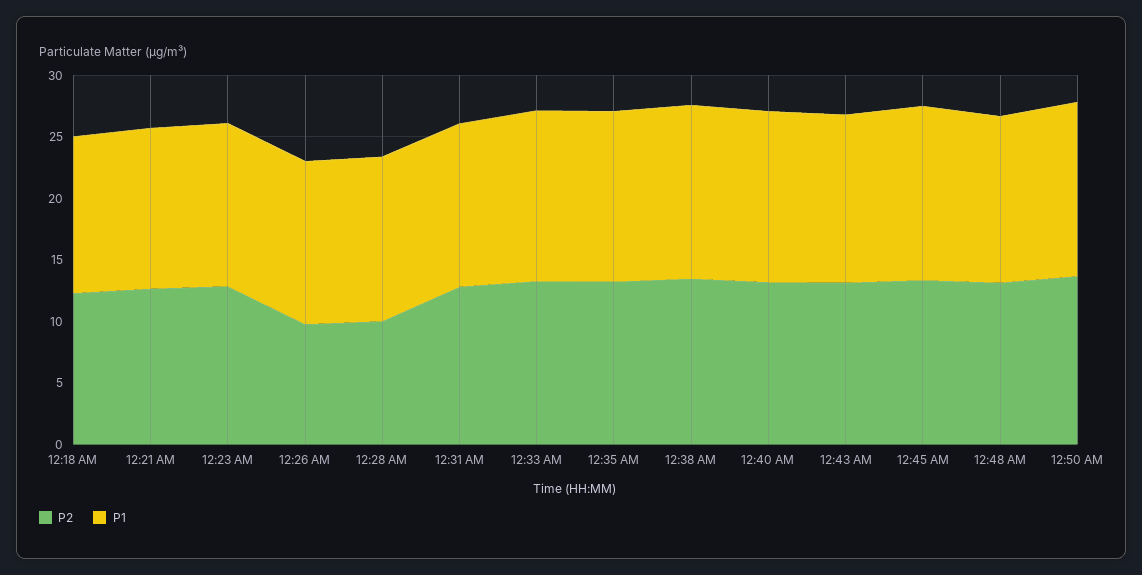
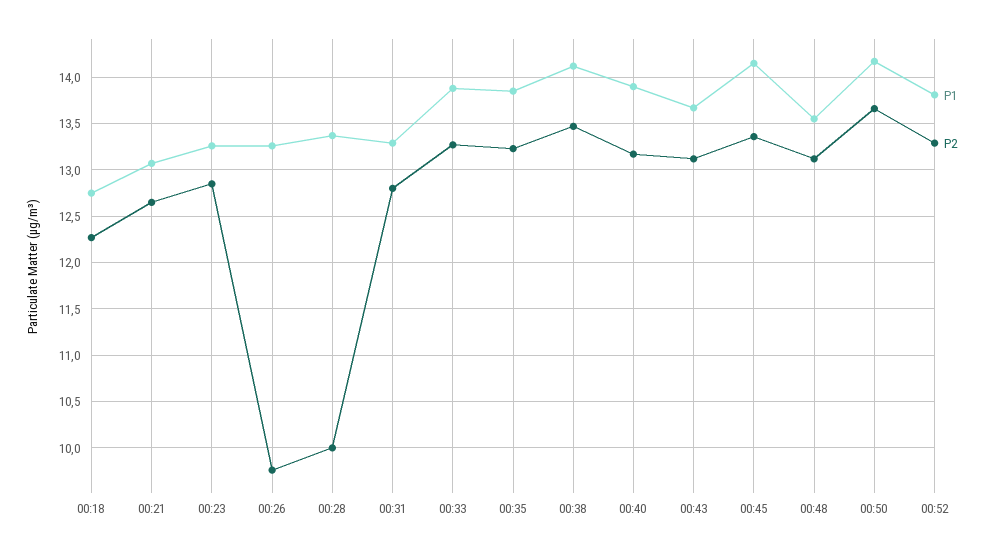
P1, 00:52: none -> 13.8
P2, 00:52: none -> 13.3

